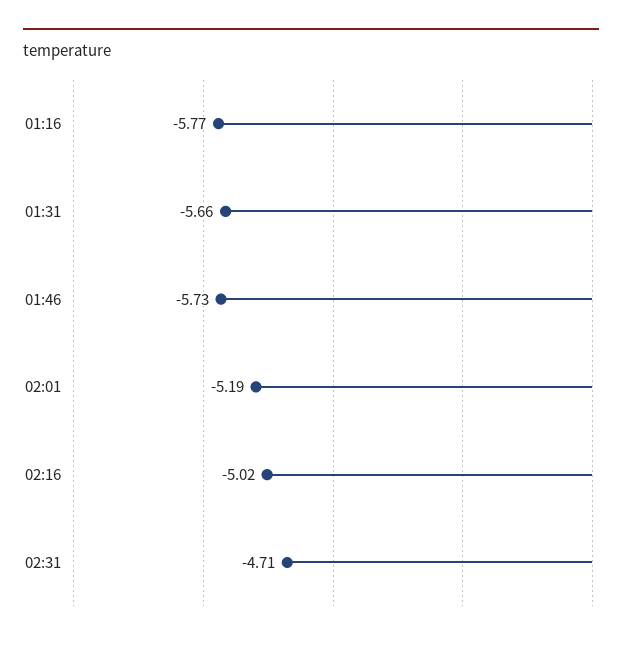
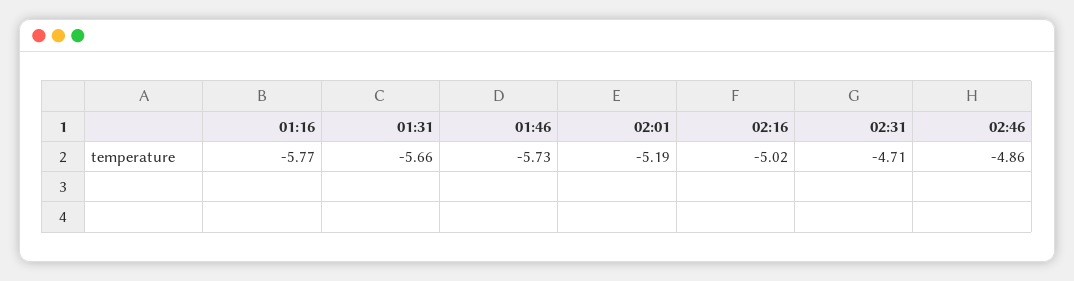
02:46: none -> -4.86

